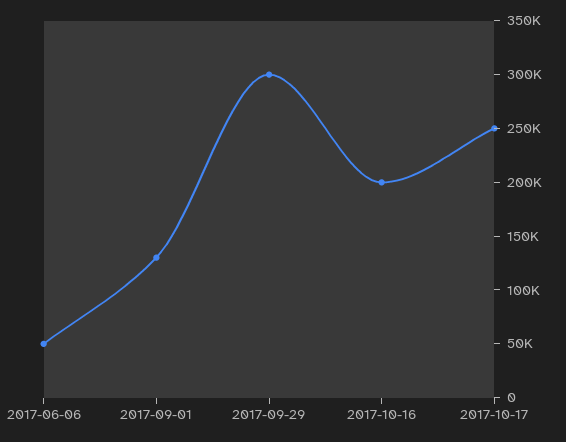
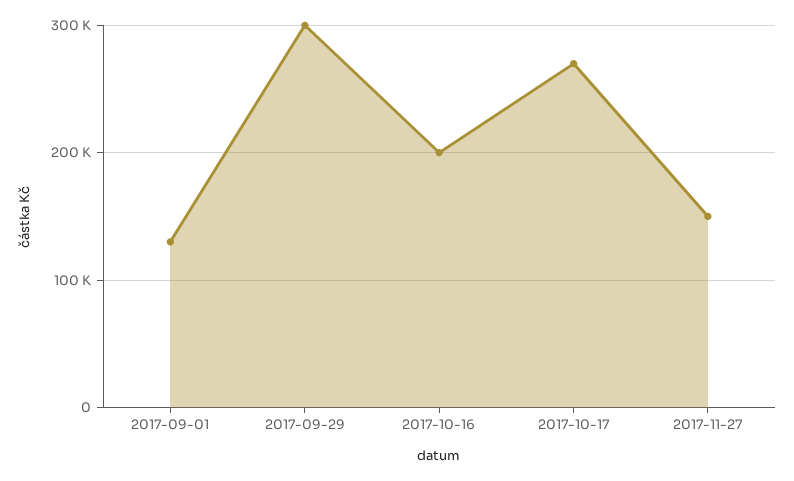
2017-06-06: 50000 -> none
2017-10-17: 250000 -> 270000
2017-11-27: none -> 150000

